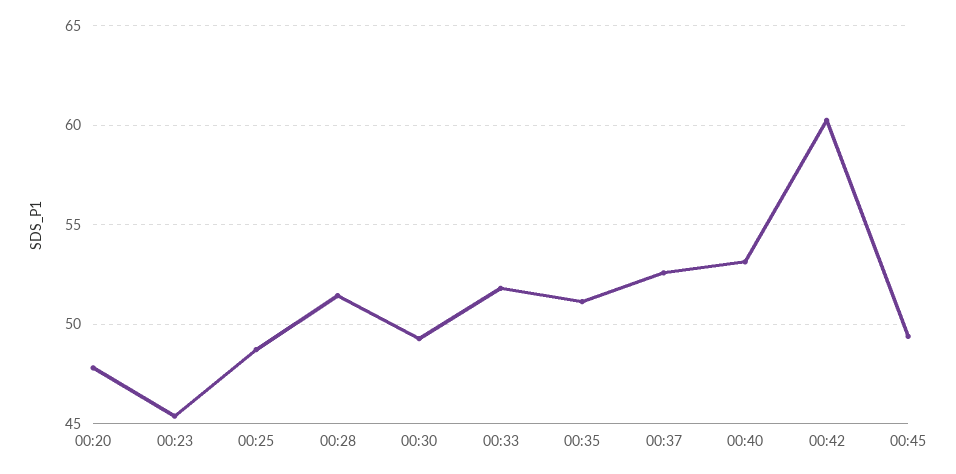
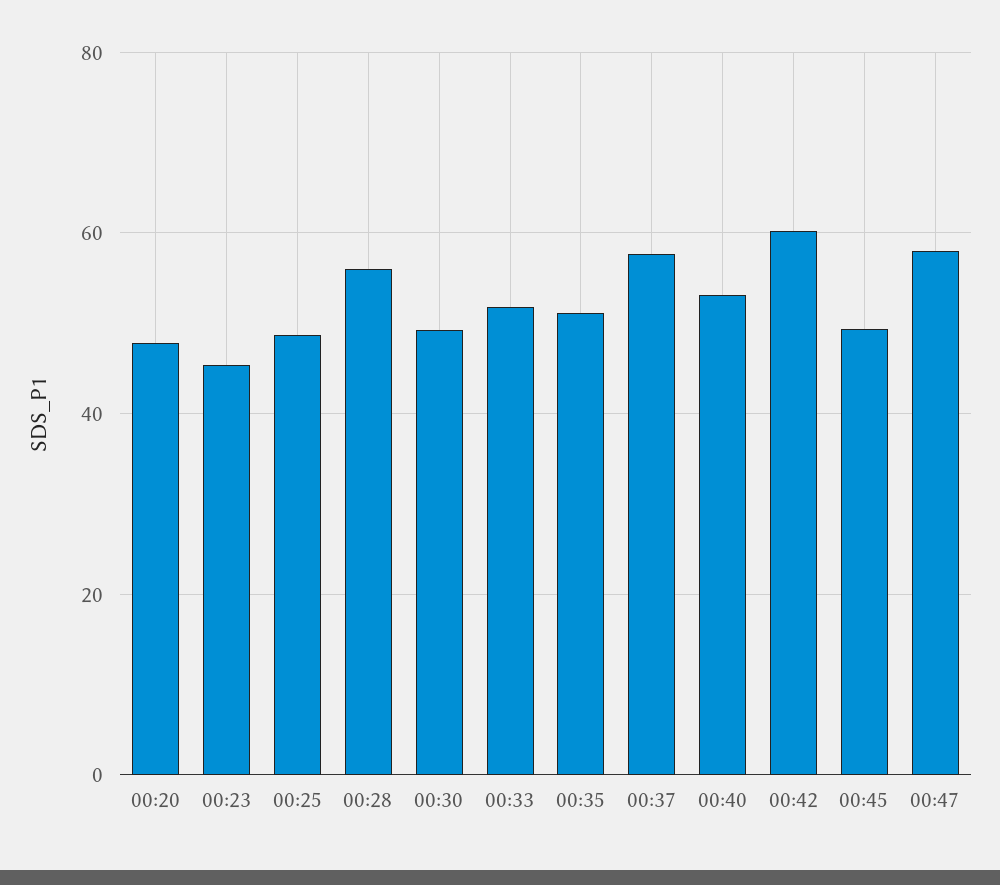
00:28: 51.5 -> 56
00:37: 52.5 -> 58
00:47: none -> 58

